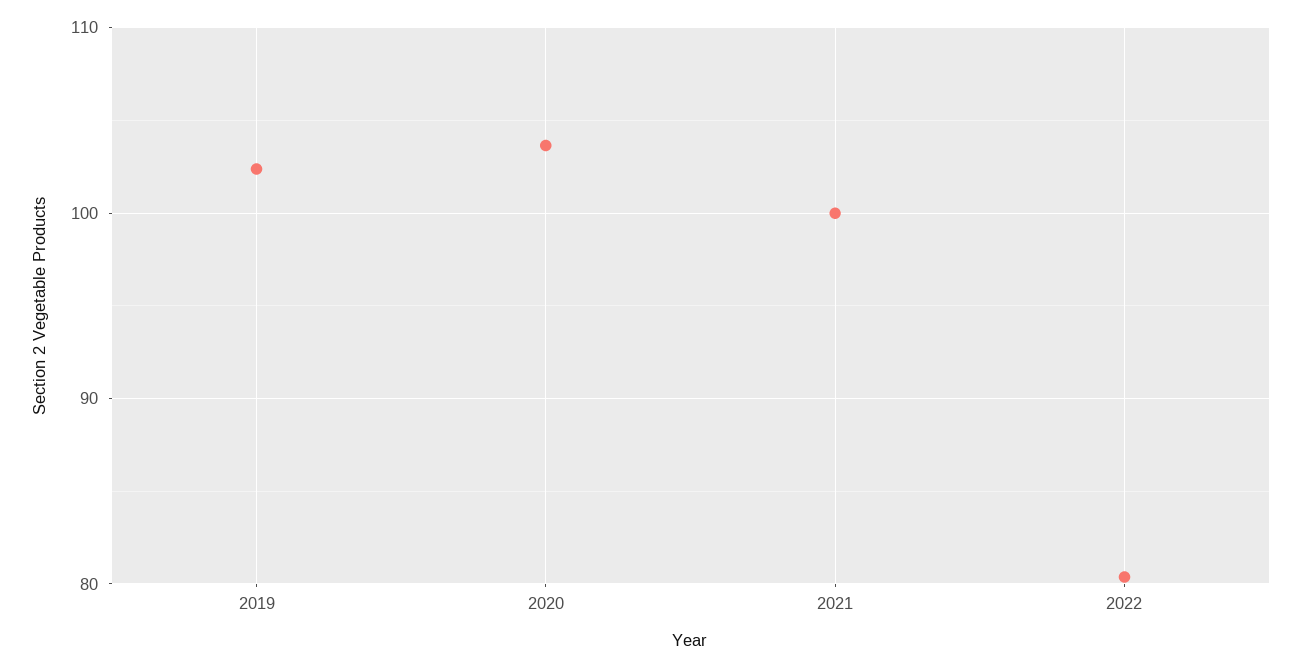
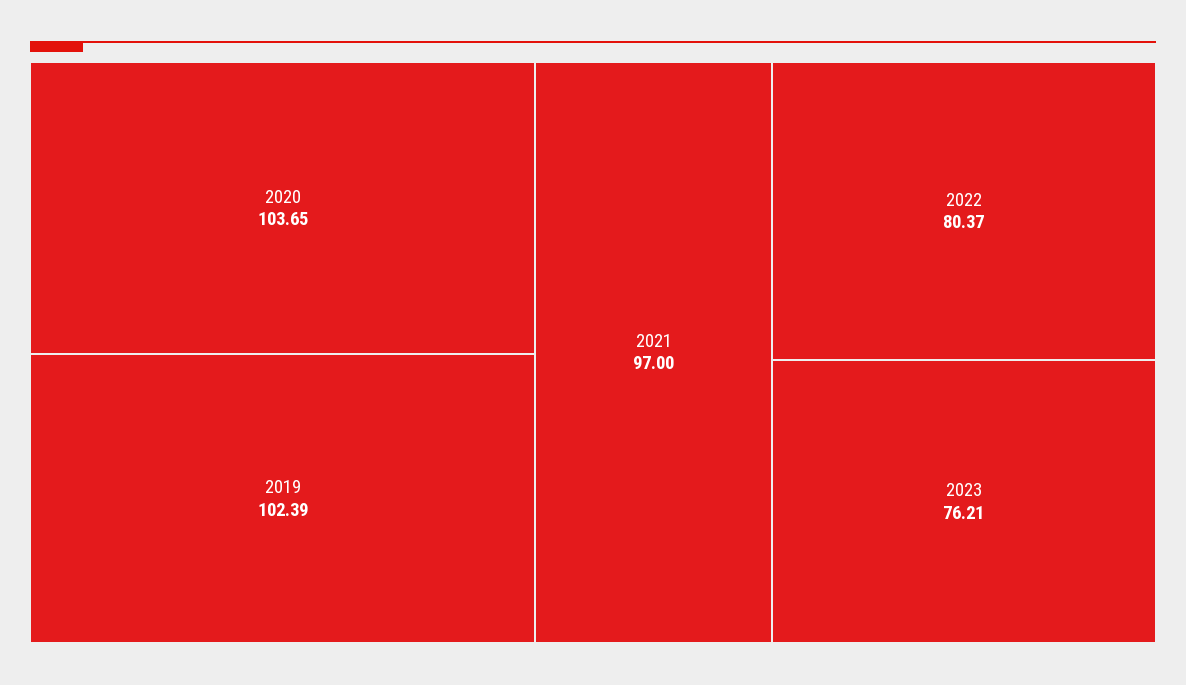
2021: 100 -> 97
2023: none -> 76.21

